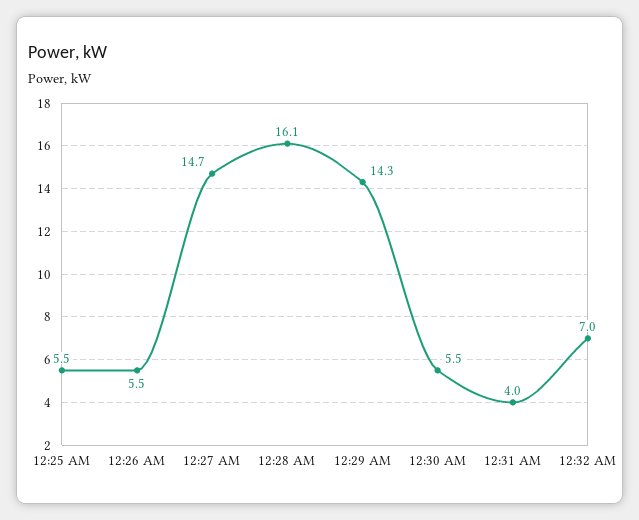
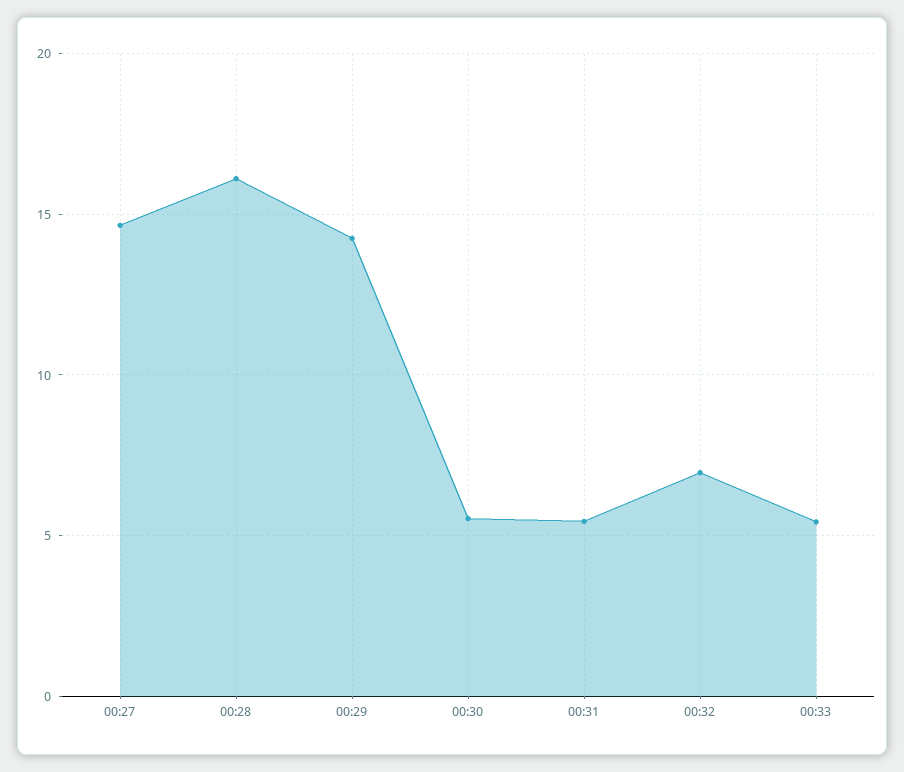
12:25 AM: 5.5 -> none
12:26 AM: 5.5 -> none
12:31 AM: 4 -> 5.5
00:33: none -> 5.5

